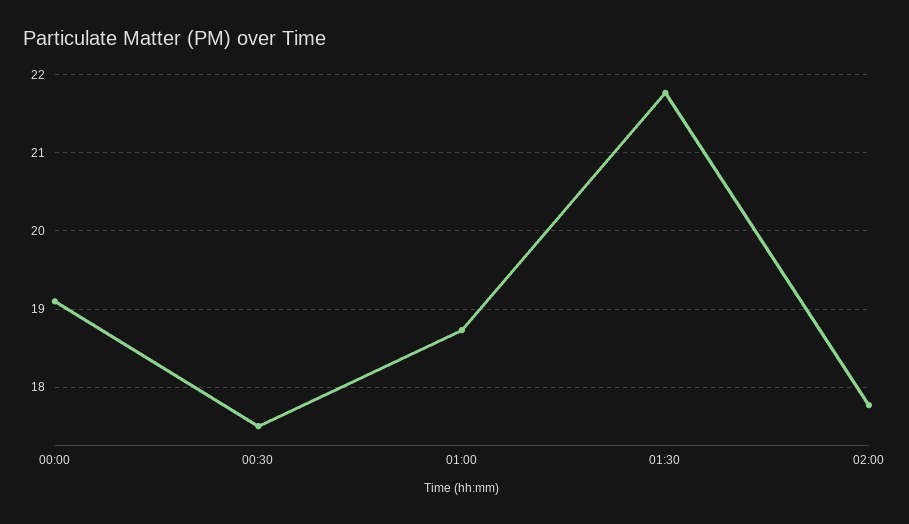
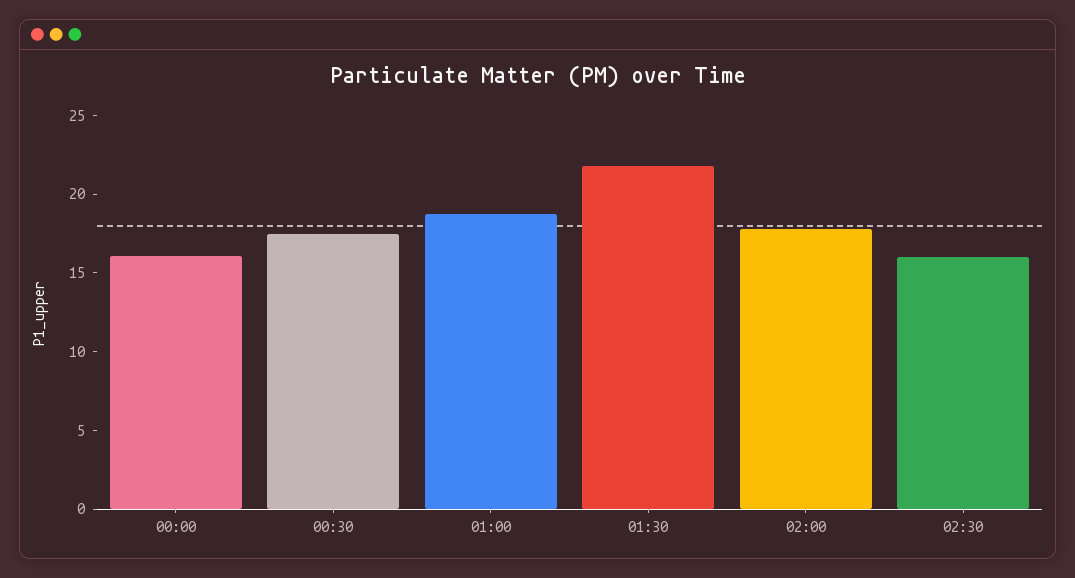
00:00: 19.1 -> 16
02:30: none -> 16

